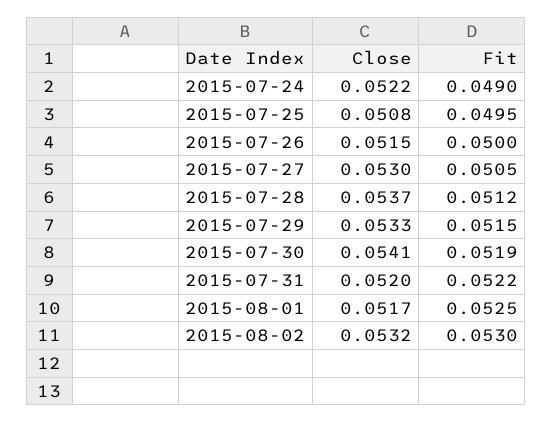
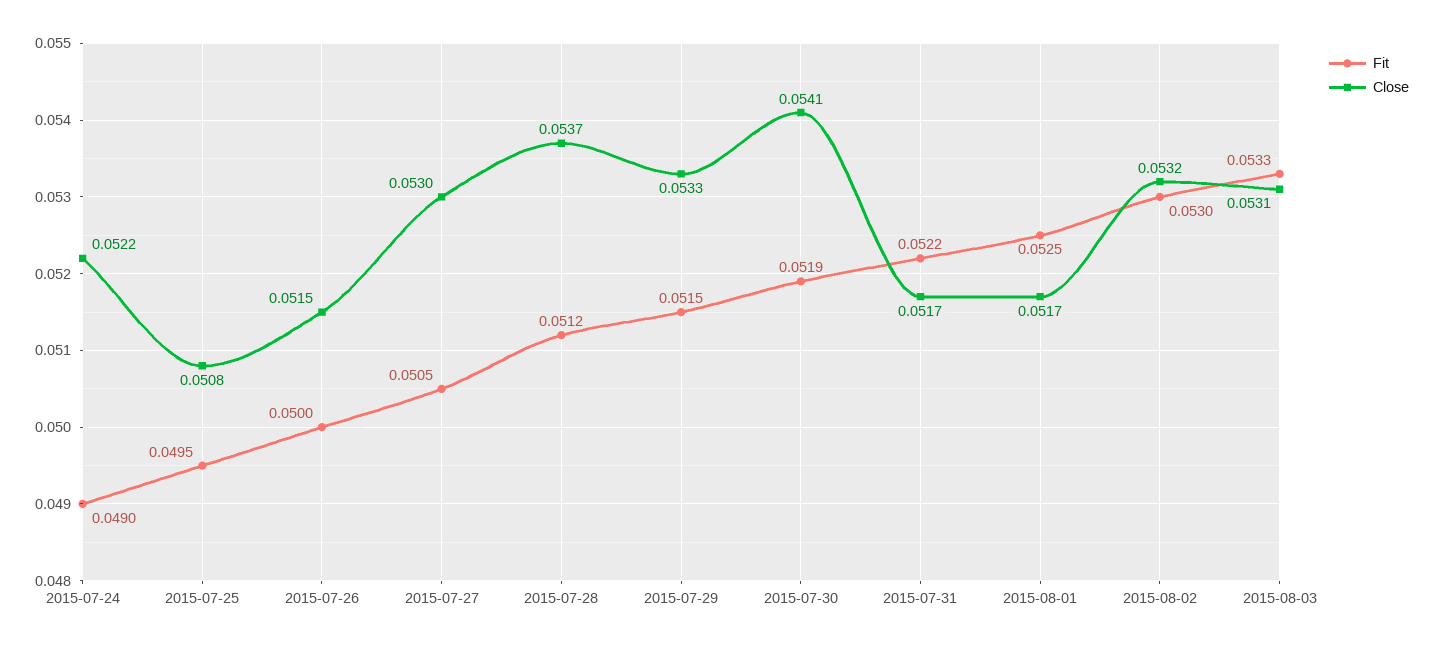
Close, 2015-07-31: 0.052 -> 0.0517
Fit, 2015-08-03: none -> 0.0533
Close, 2015-08-03: none -> 0.0531

